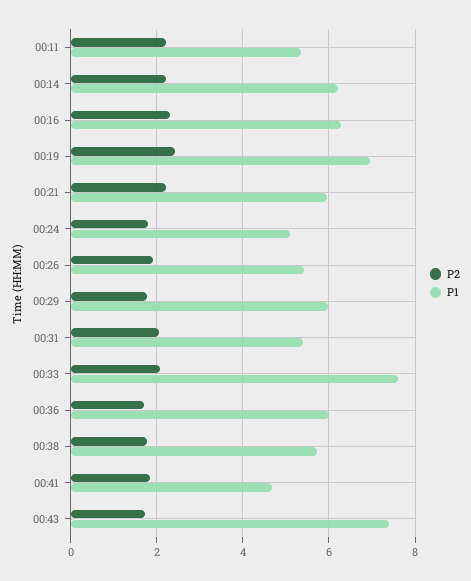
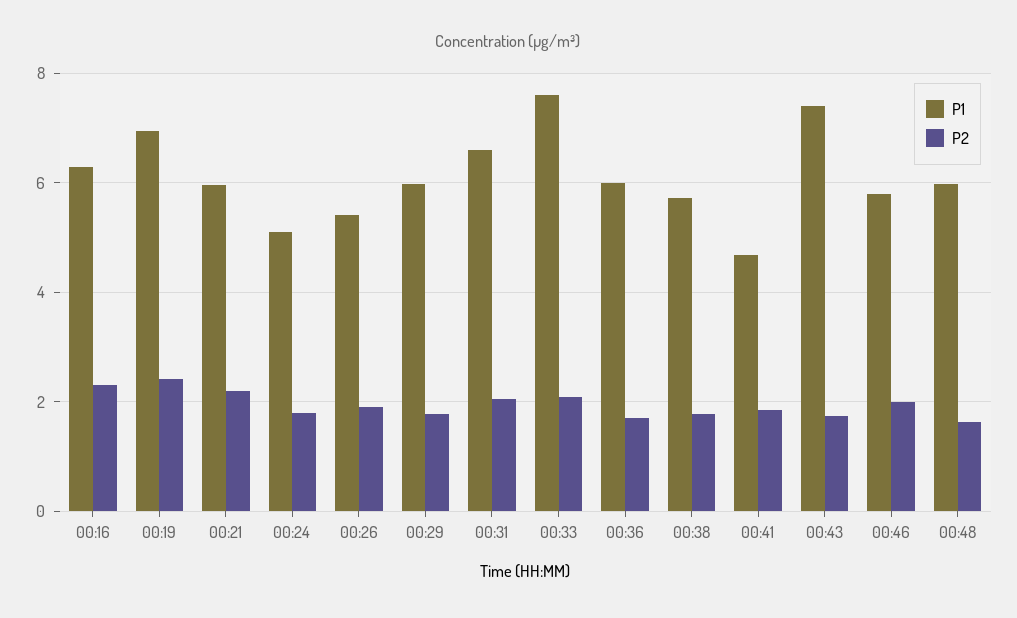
P2, 00:11: 2.2 -> none
P1, 00:11: 5.4 -> none
P2, 00:14: 2.2 -> none
P1, 00:14: 6.2 -> none
P1, 00:31: 5.4 -> 6.6
P1, 00:46: none -> 5.8
P2, 00:46: none -> 2
P1, 00:48: none -> 6
P2, 00:48: none -> 1.6

